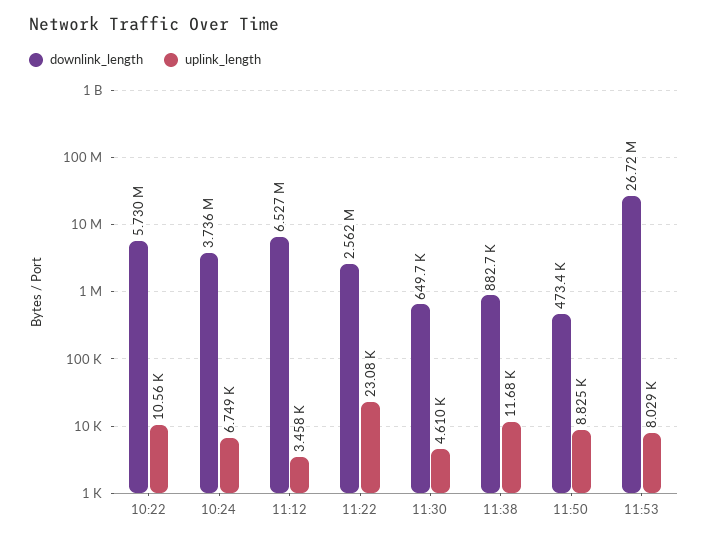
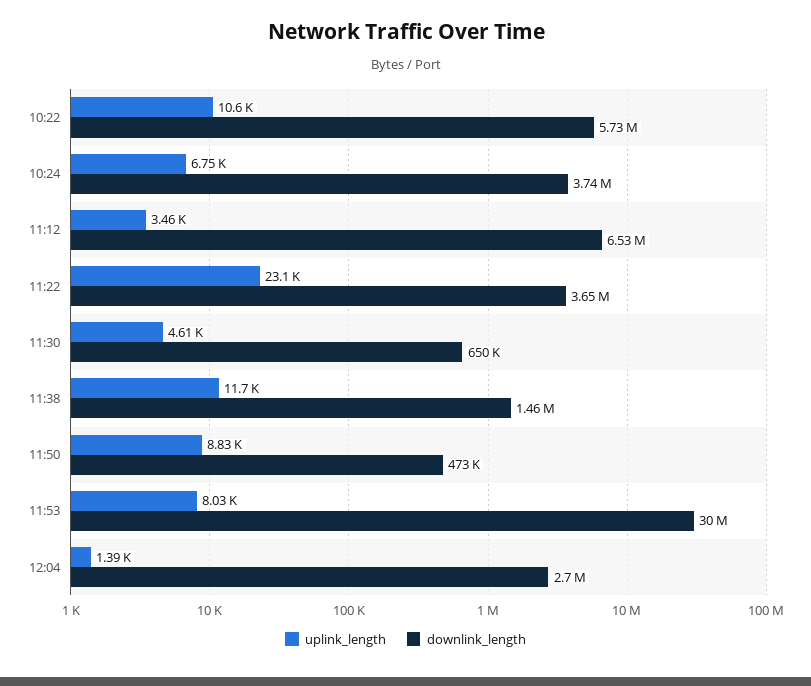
downlink_length, 11:22: 2562000 -> 3650000
downlink_length, 11:38: 882700 -> 1460000
downlink_length, 11:53: 26720000 -> 30000000
uplink_length, 12:04: none -> 1390
downlink_length, 12:04: none -> 2700000

